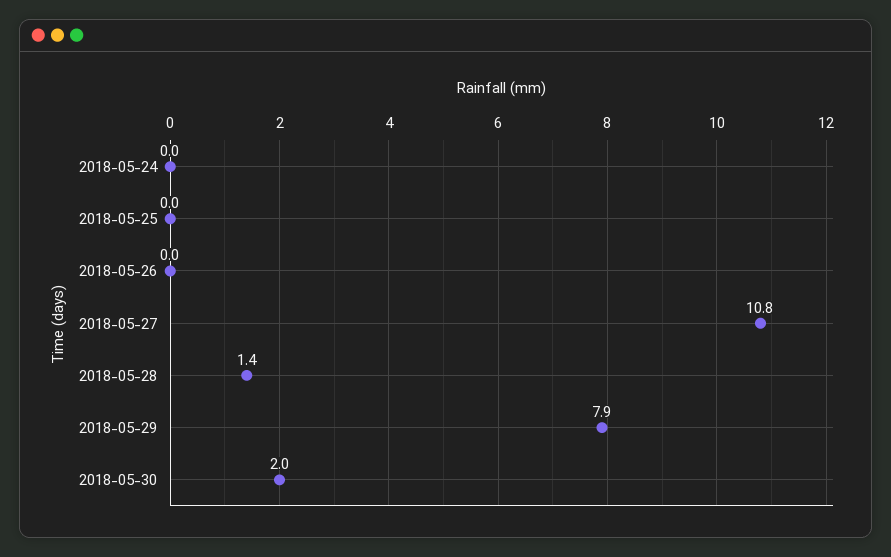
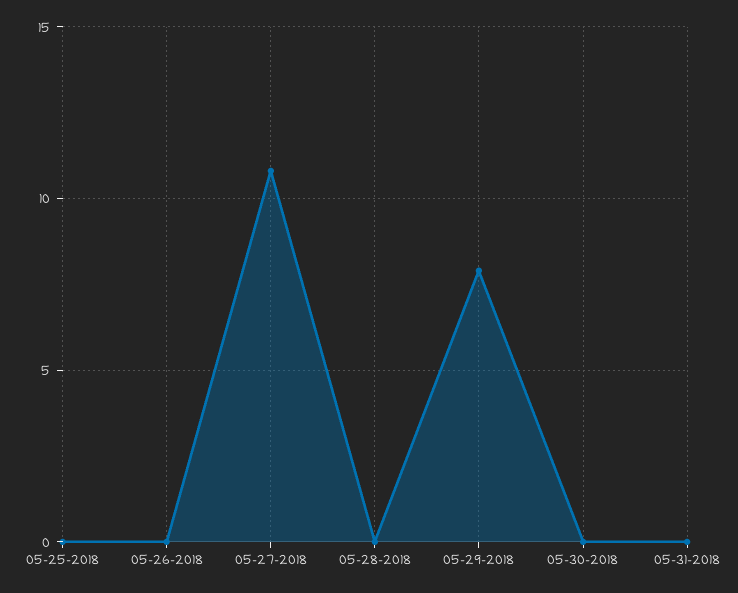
2018-05-24: 0 -> none
2018-05-28: 1.4 -> 0
2018-05-30: 2 -> 0
05-31-2018: none -> 0

